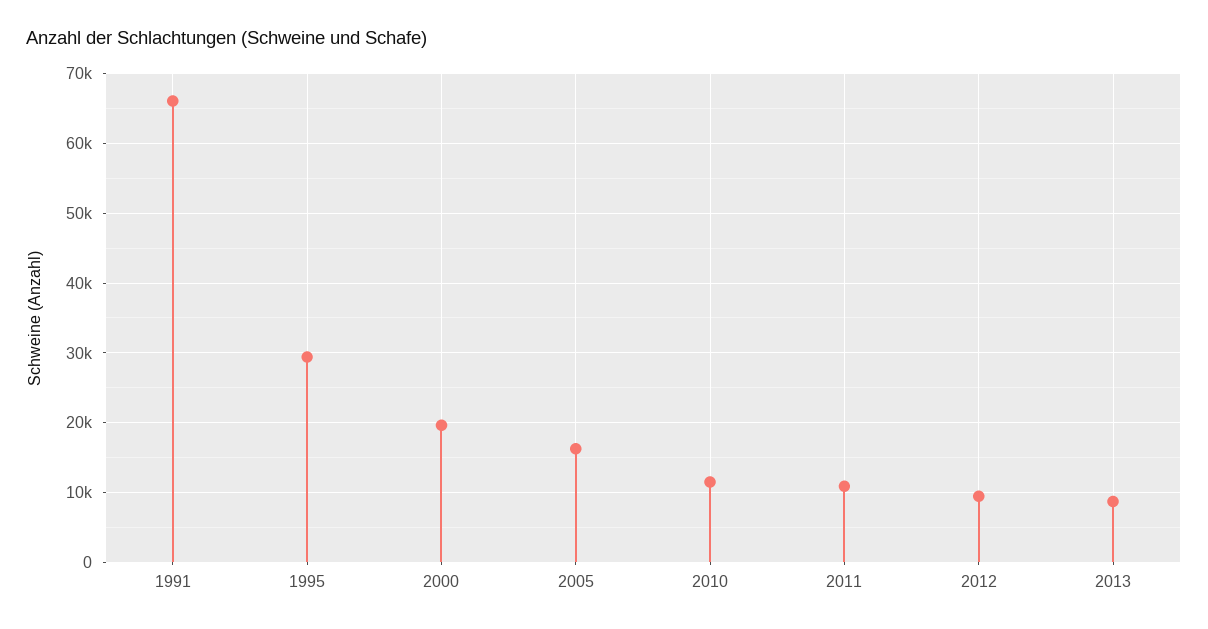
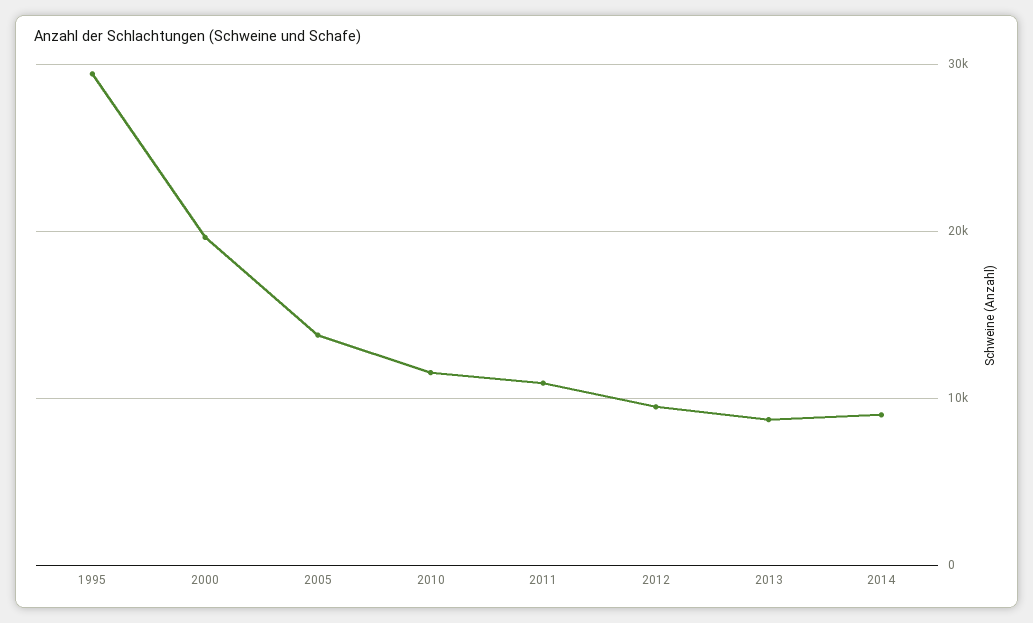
1991: 66000 -> none
2005: 16000 -> 14000
2014: none -> 9000

